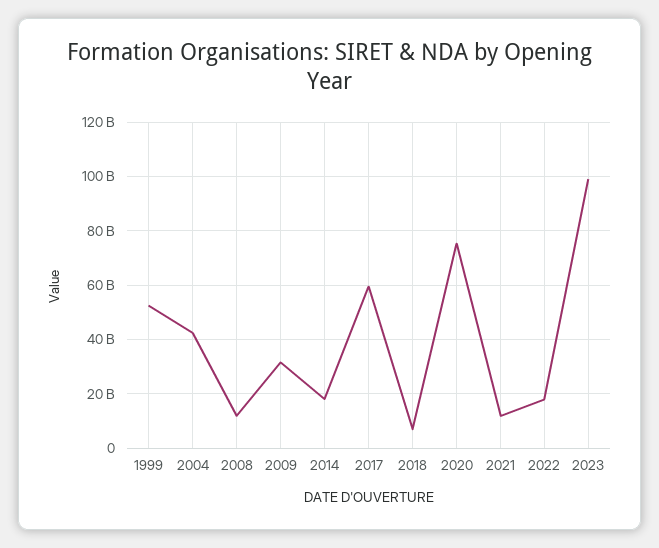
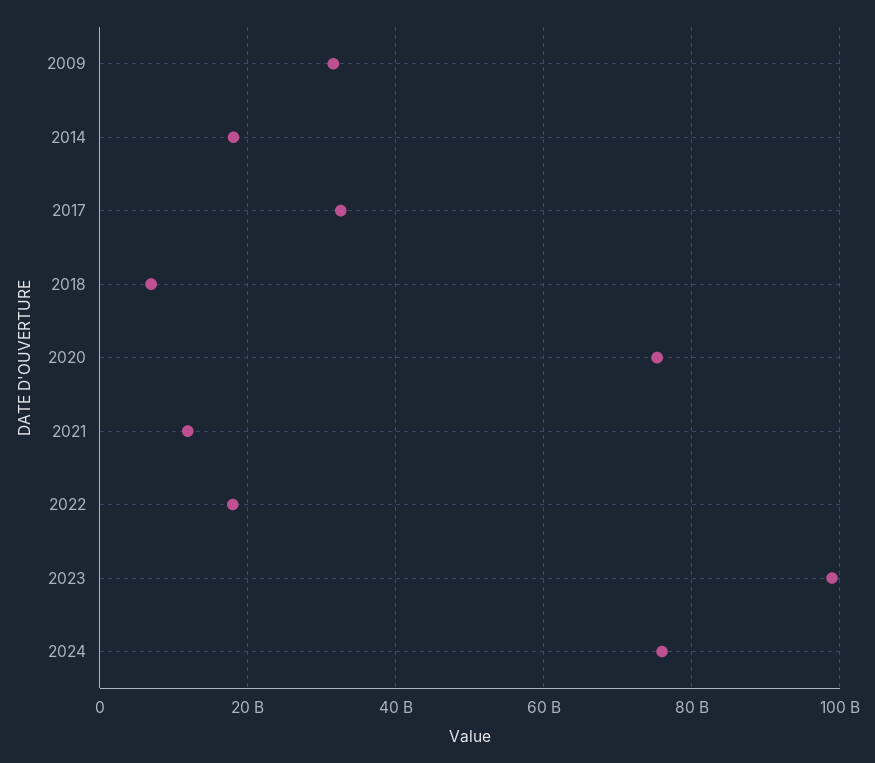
1999: 52500000000 -> none
2004: 42500000000 -> none
2008: 12500000000 -> none
2017: 60000000000 -> 32000000000
2024: none -> 76000000000

